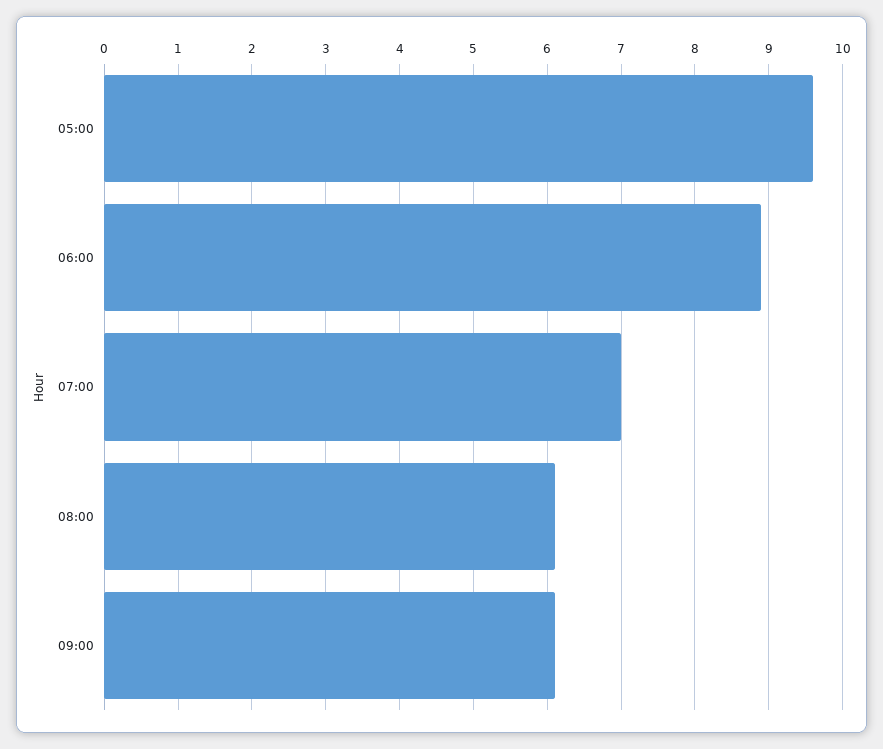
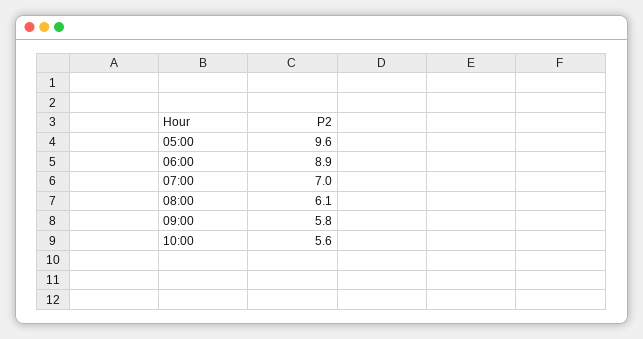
09:00: 6.1 -> 5.8
10:00: none -> 5.6

